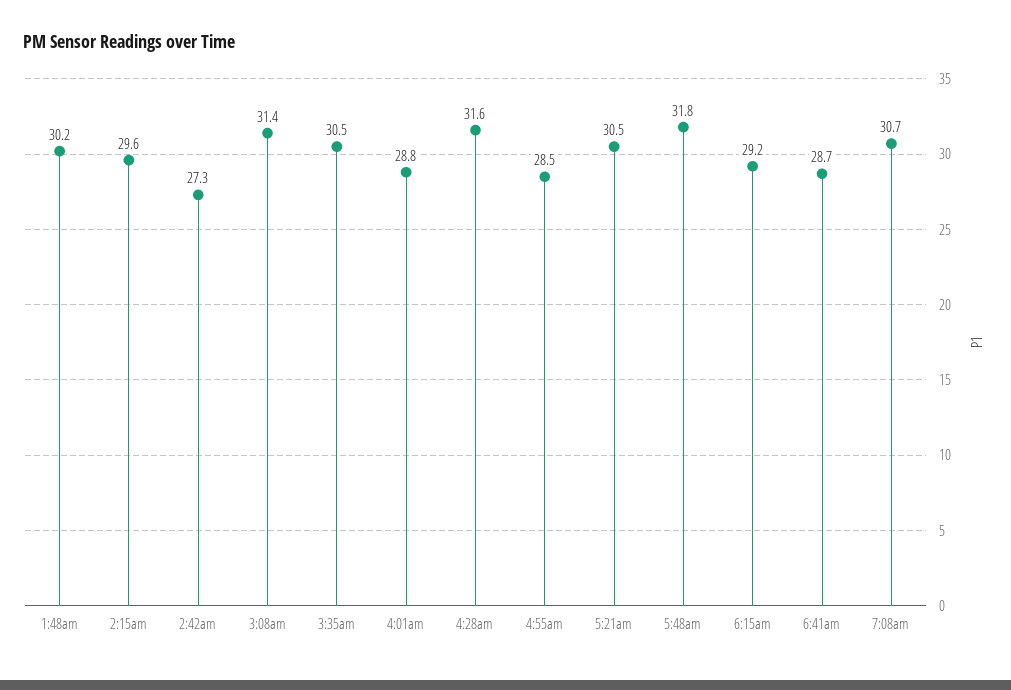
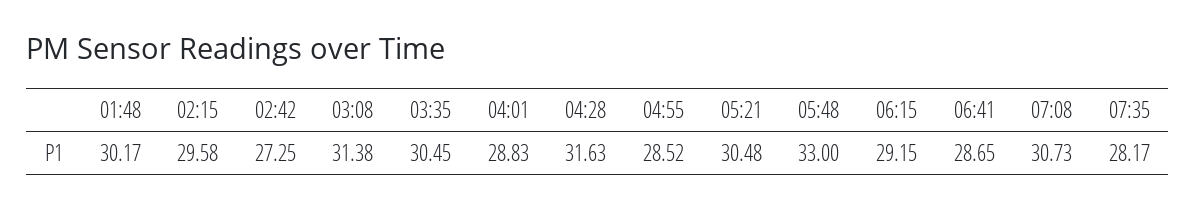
5:48am: 31.8 -> 33
07:35: none -> 28.17

